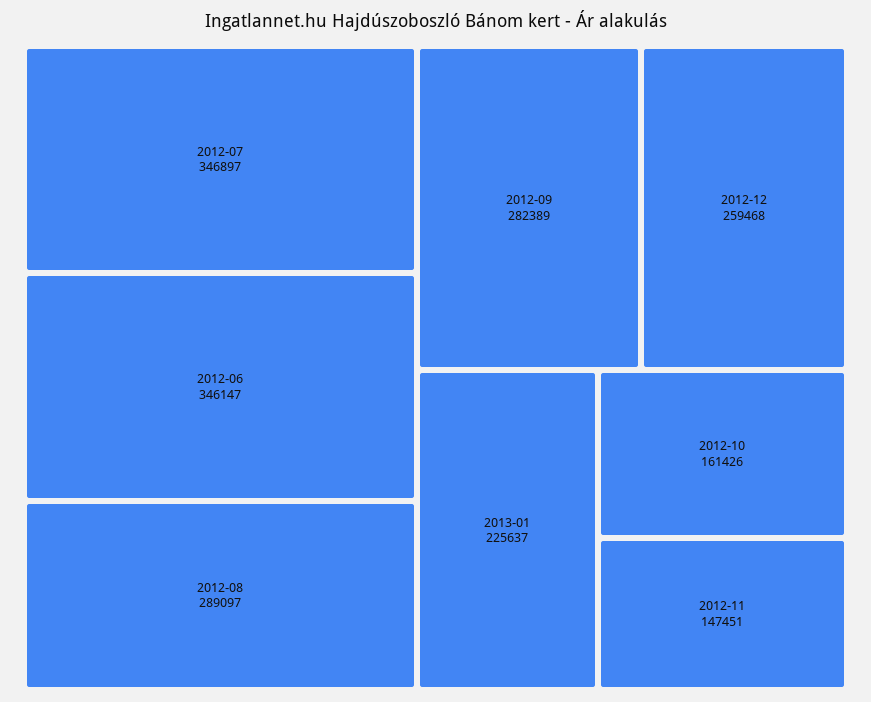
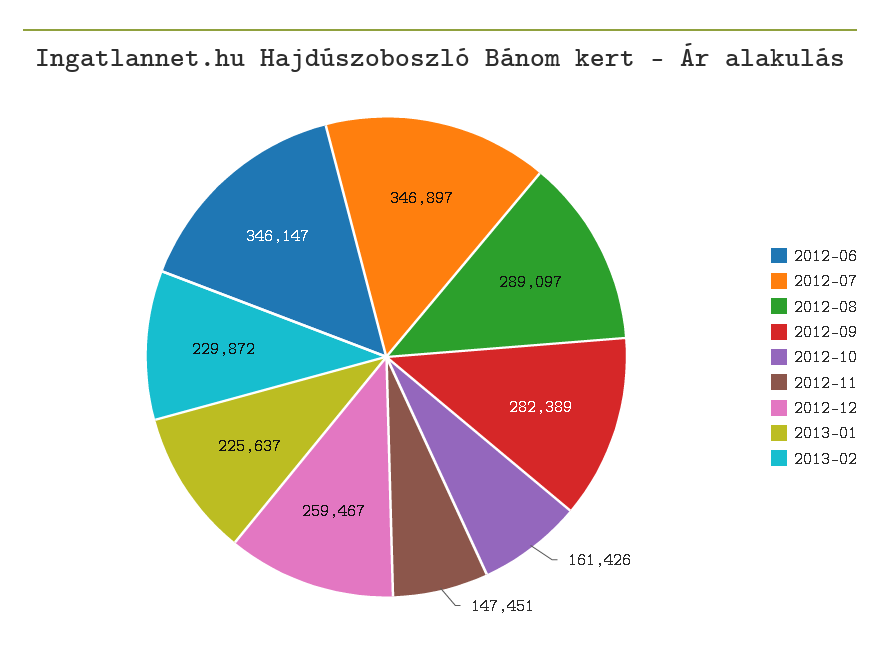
2012-12: 259468 -> 259467
2013-02: none -> 229872

